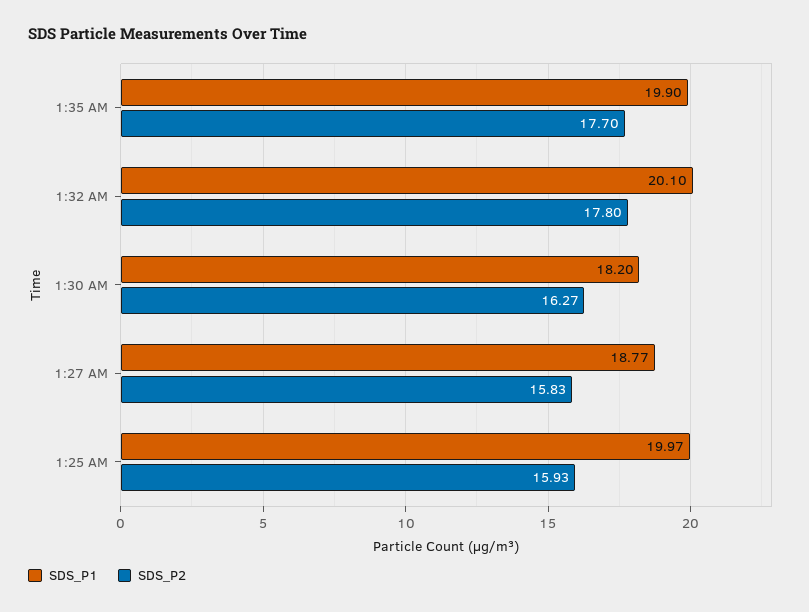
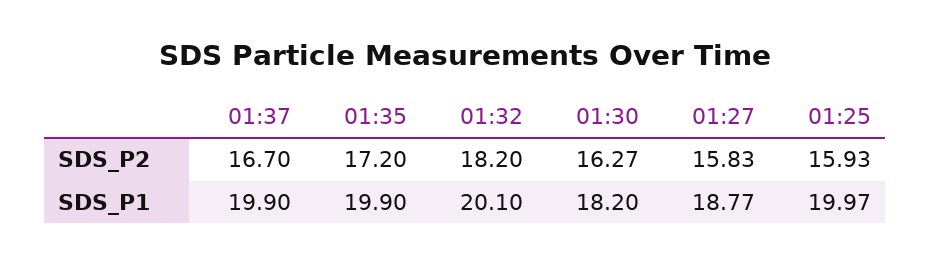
SDS_P2, 1:35 AM: 17.7 -> 17.2
SDS_P2, 1:32 AM: 17.8 -> 18.2
SDS_P2, 01:37: none -> 16.7
SDS_P1, 01:37: none -> 19.9

